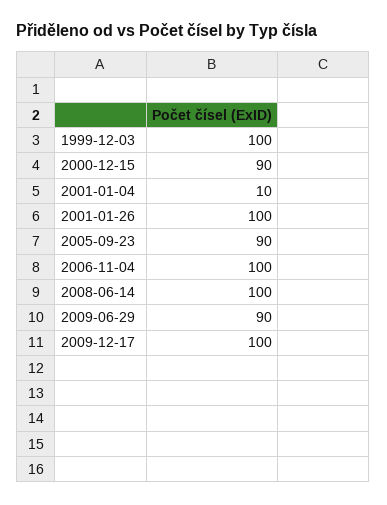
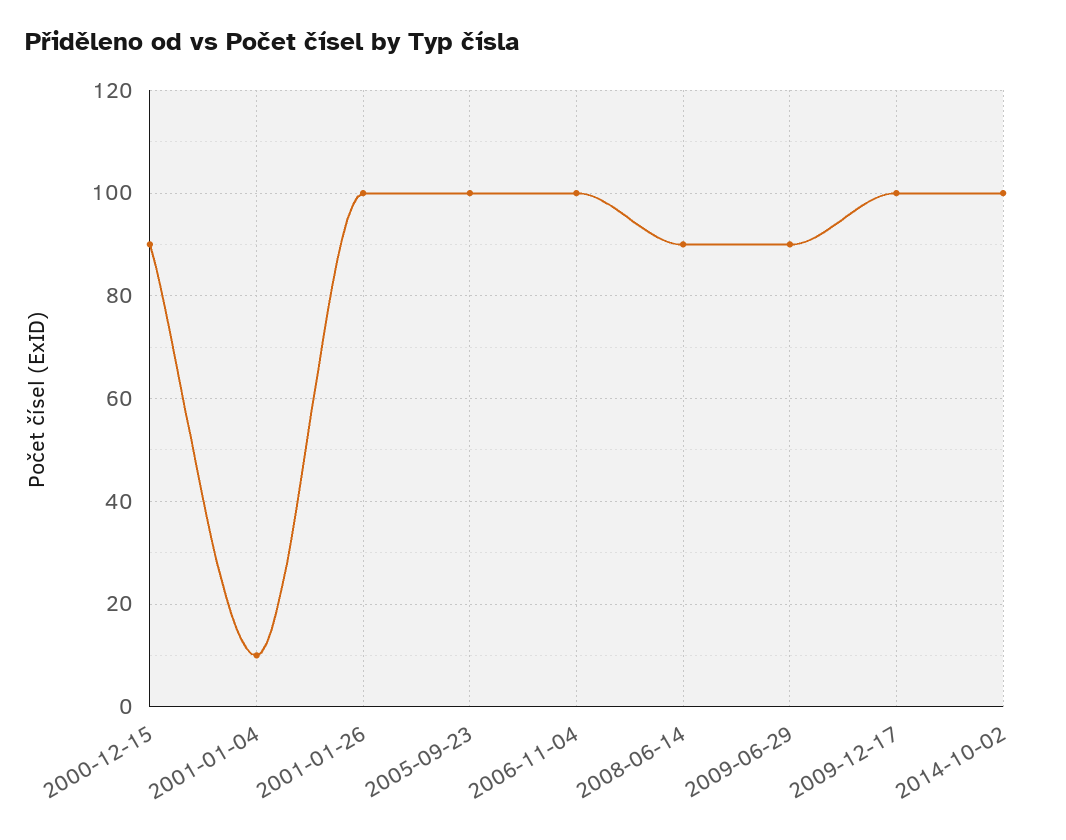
1999-12-03: 100 -> none
2005-09-23: 90 -> 100
2008-06-14: 100 -> 90
2014-10-02: none -> 100

